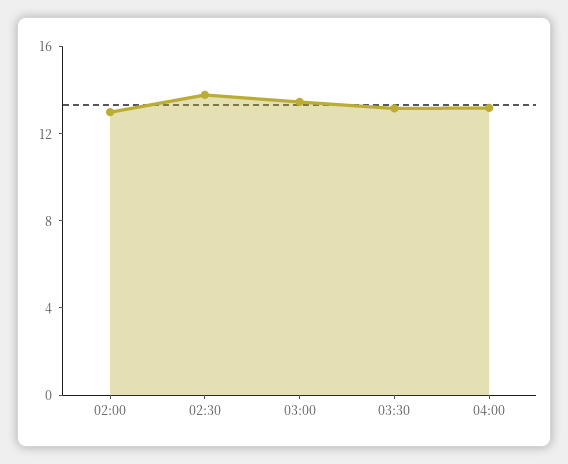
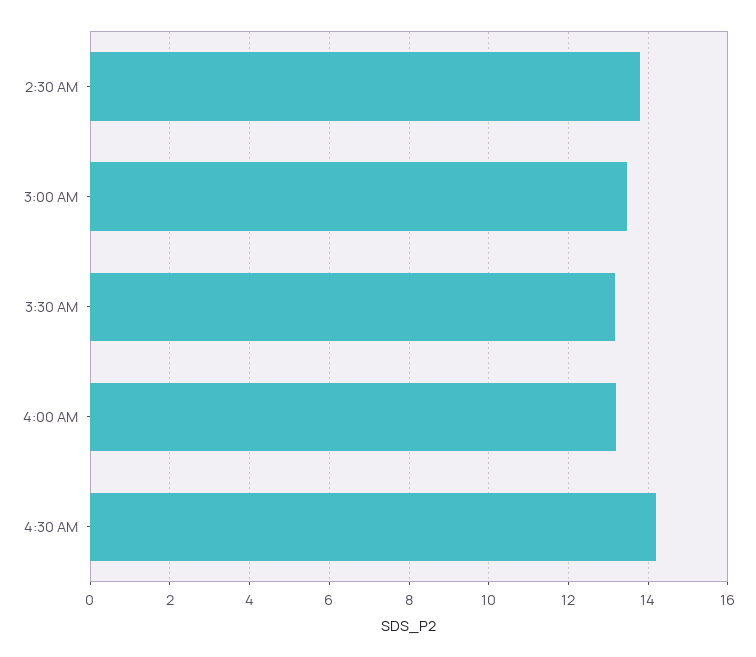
02:00: 13 -> none
4:30 AM: none -> 14.2

